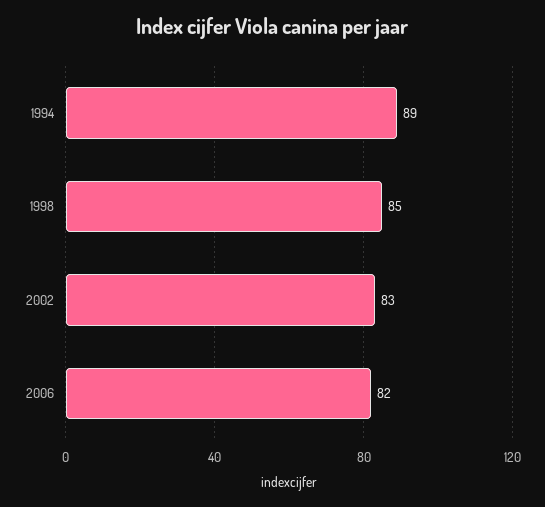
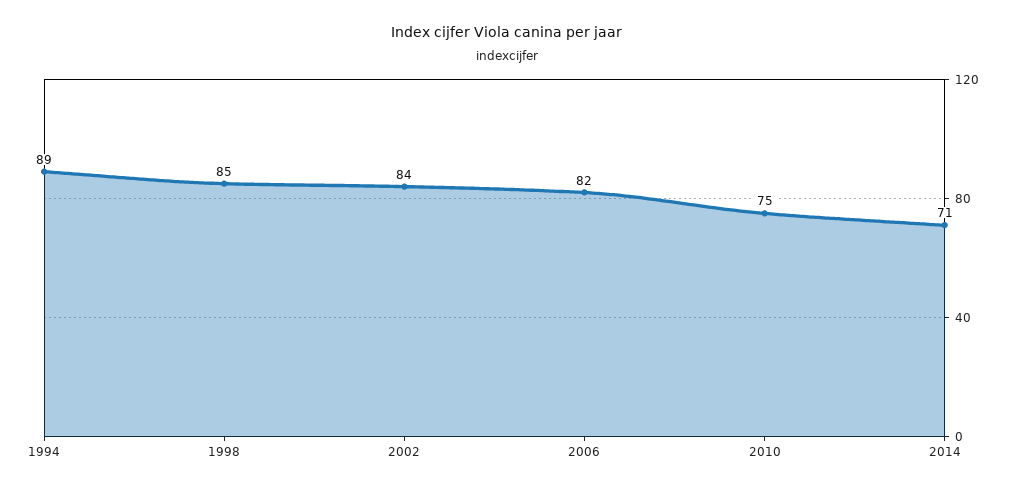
2002: 83 -> 84
2010: none -> 75
2014: none -> 71

